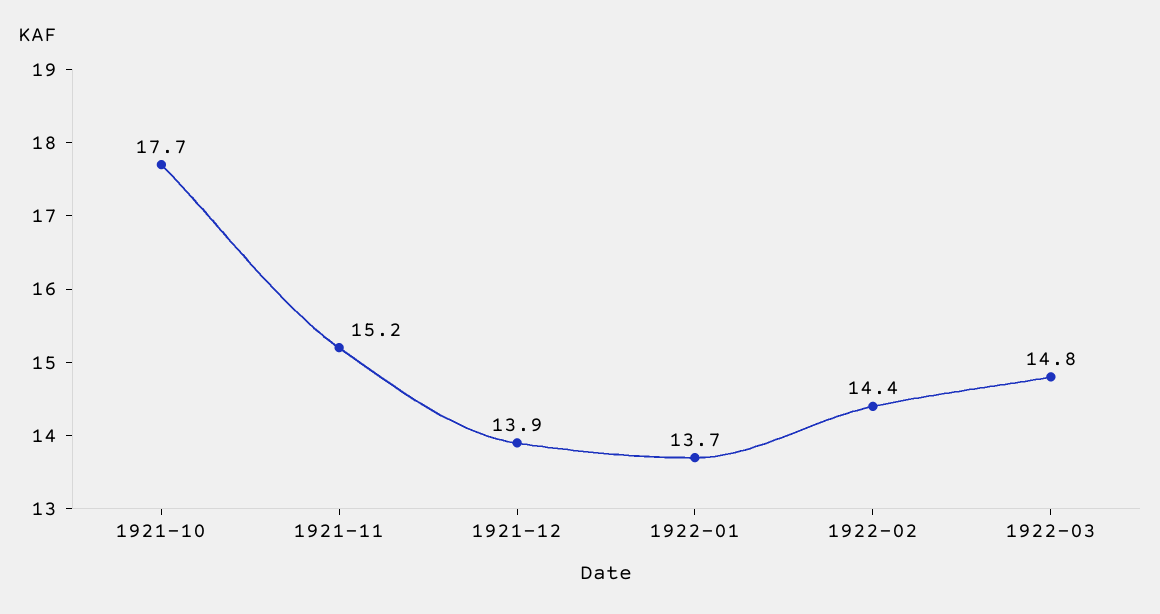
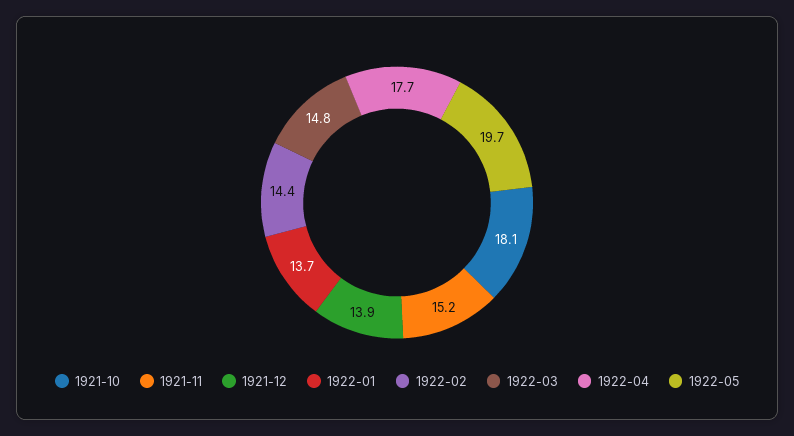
1921-10: 17.7 -> 18.1
1922-04: none -> 17.7
1922-05: none -> 19.7

